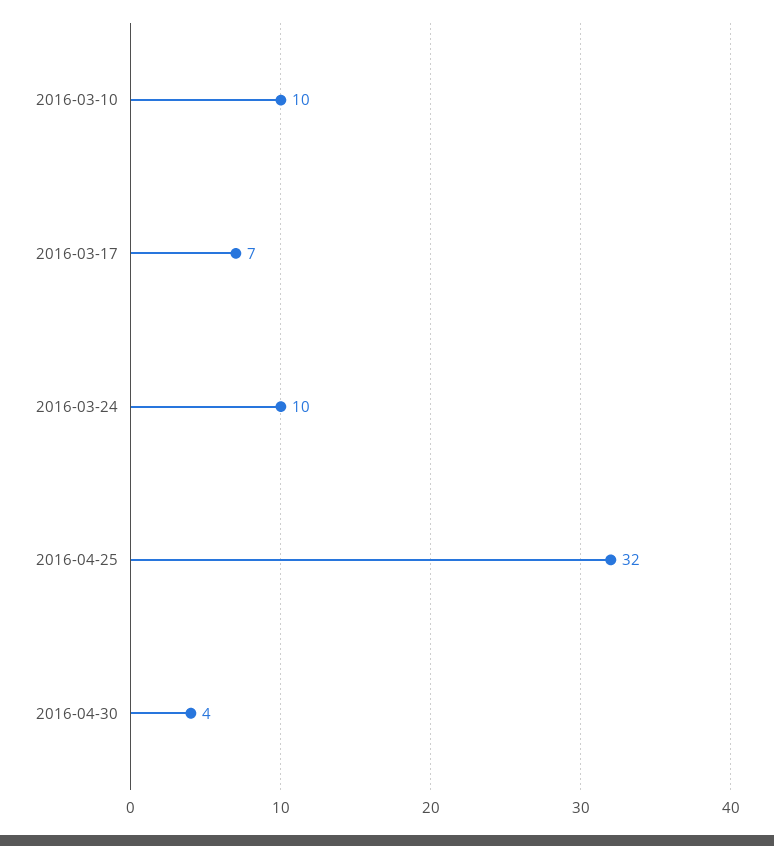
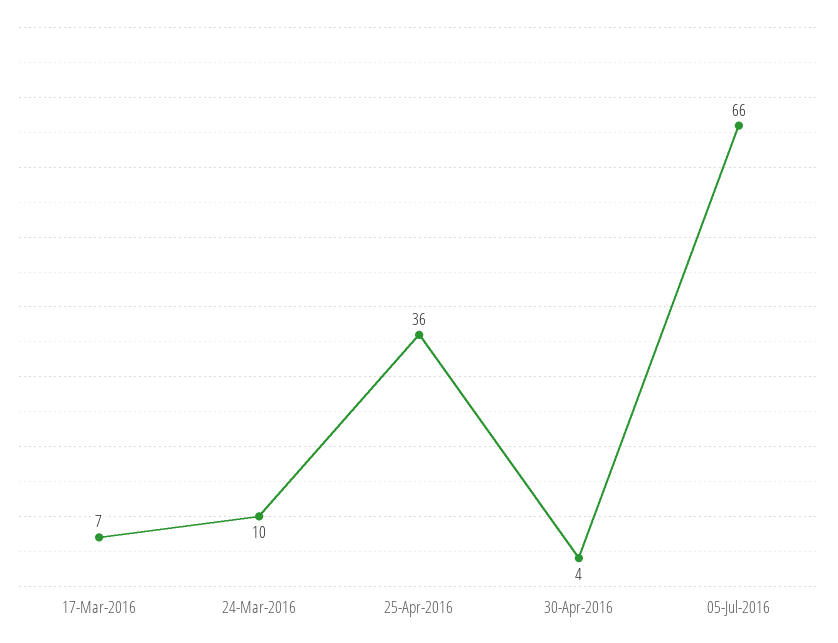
2016-03-10: 10 -> none
2016-04-25: 32 -> 36
05-Jul-2016: none -> 66

